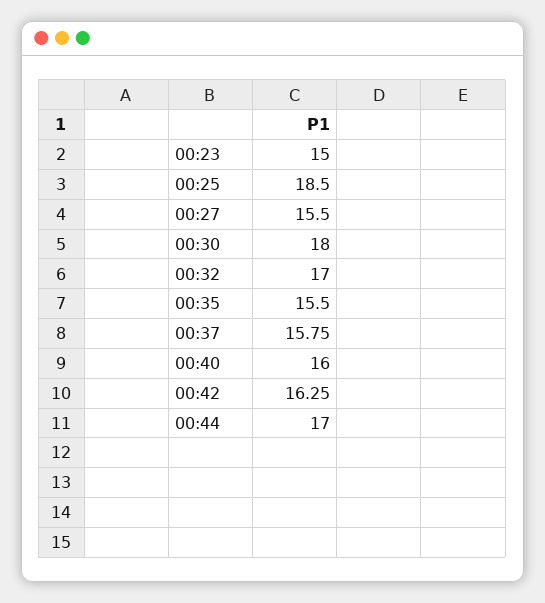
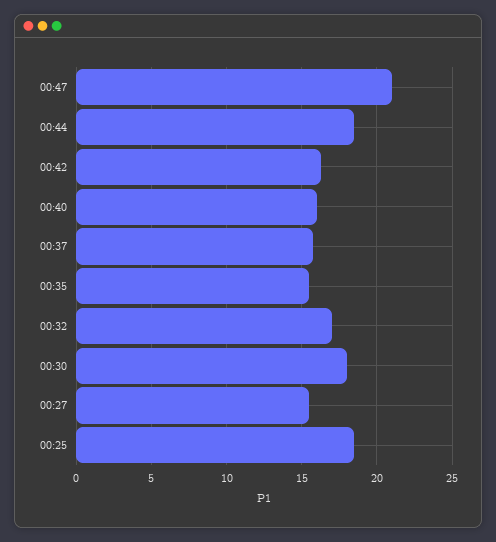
00:23: 15 -> none
00:44: 17 -> 18.5
00:47: none -> 21

